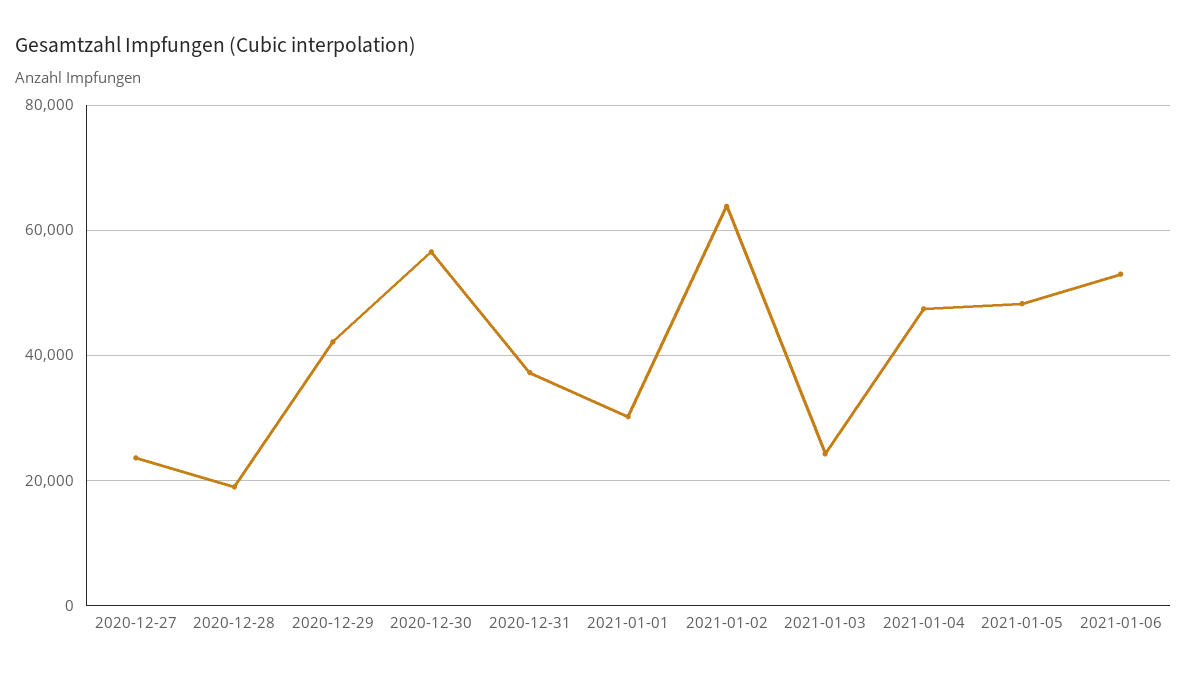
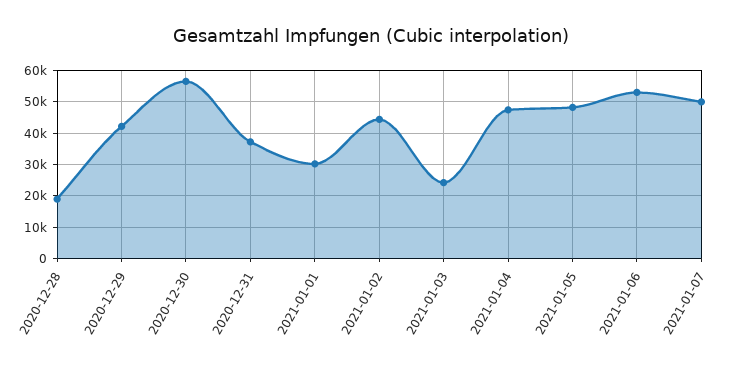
2020-12-27: 24000 -> none
2021-01-02: 64000 -> 44000
2021-01-07: none -> 50000

